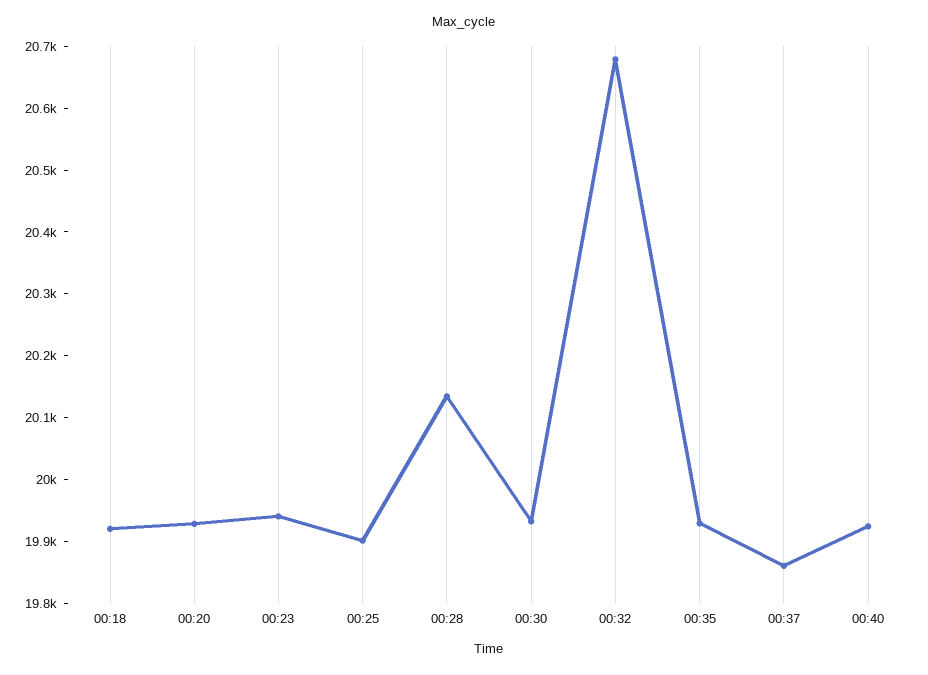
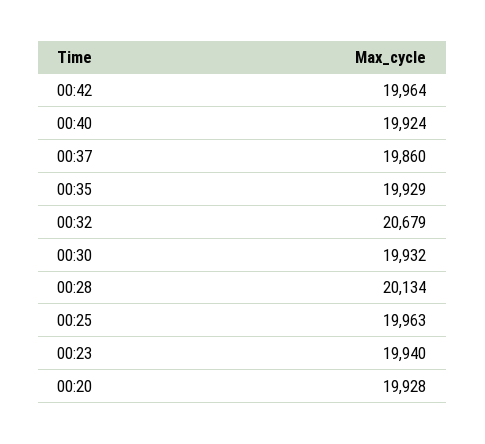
00:18: 19920 -> none
00:25: 19900 -> 19963
00:42: none -> 19964

